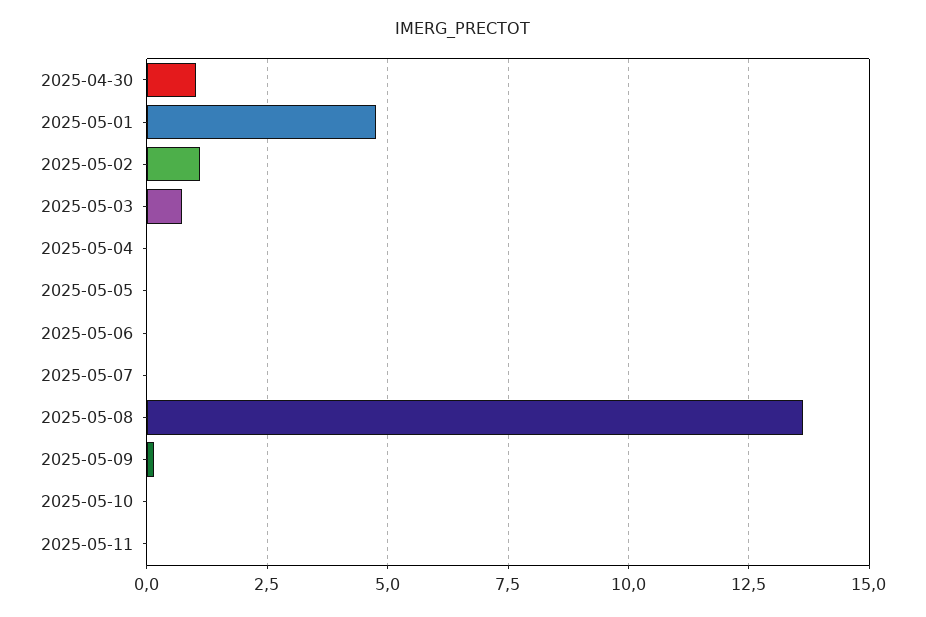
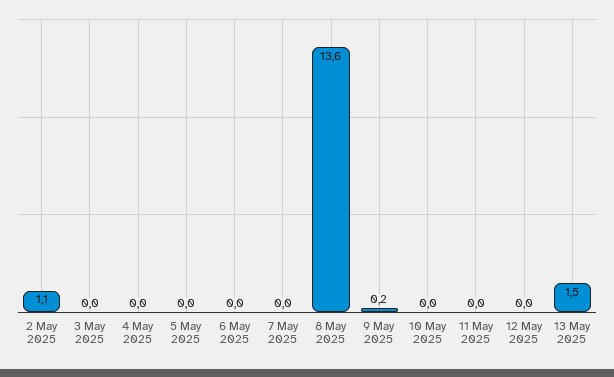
2025-04-30: 1 -> none
2025-05-01: 4.75 -> none
2025-05-03: 0.75 -> 0
12 May 2025: none -> 0
13 May 2025: none -> 1.5

